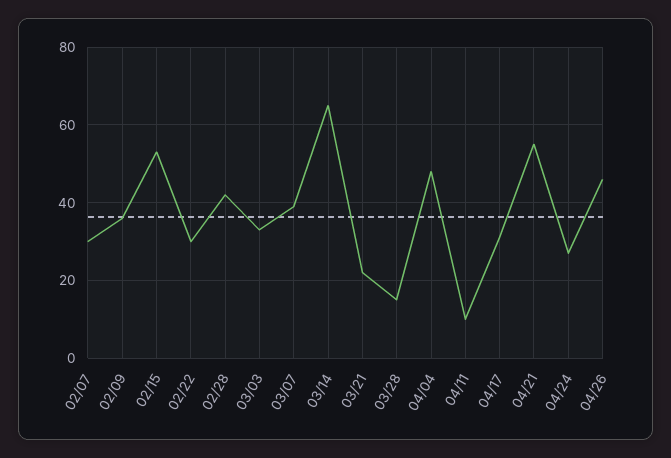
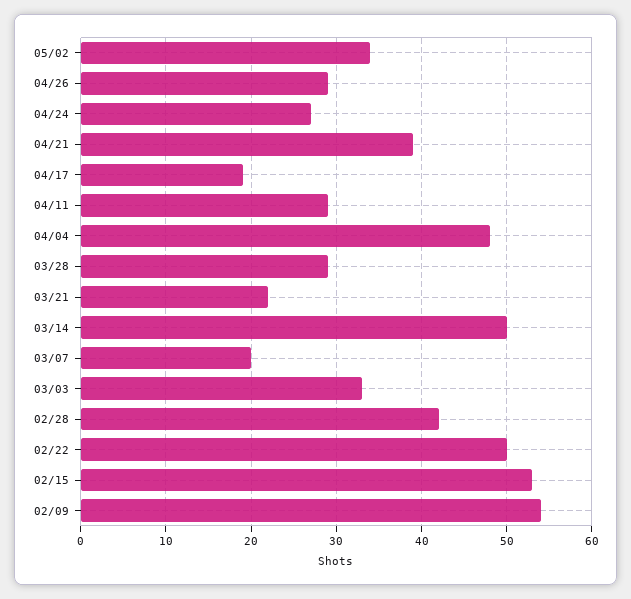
02/07: 30 -> none
02/09: 35 -> 54
02/22: 30 -> 50
03/07: 40 -> 20
03/14: 65 -> 50
03/28: 15 -> 29
04/11: 10 -> 29
04/17: 30 -> 19
04/21: 55 -> 39
04/26: 45 -> 29
05/02: none -> 34

